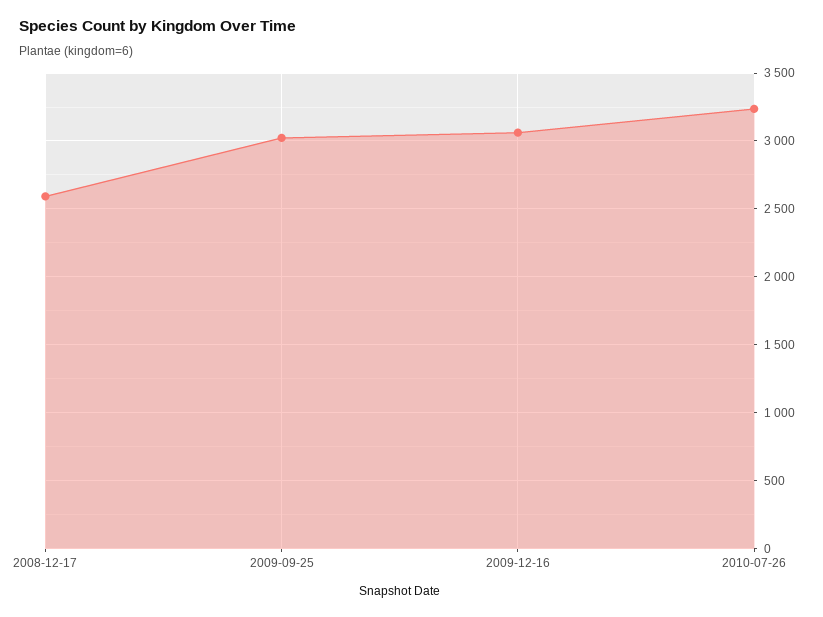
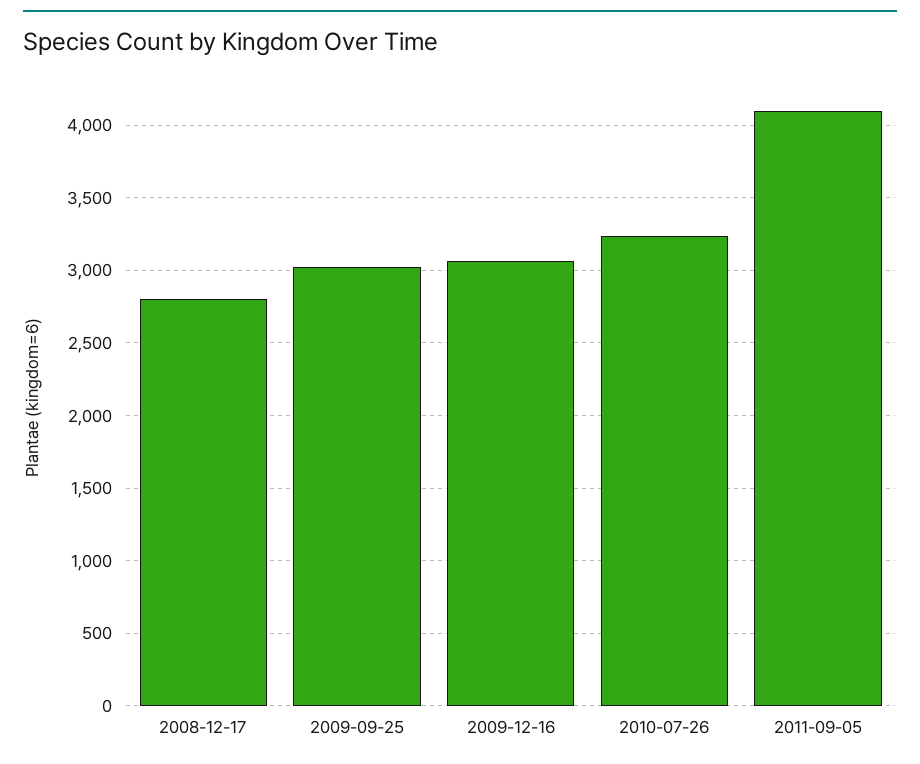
2008-12-17: 2600 -> 2800
2011-09-05: none -> 4100

